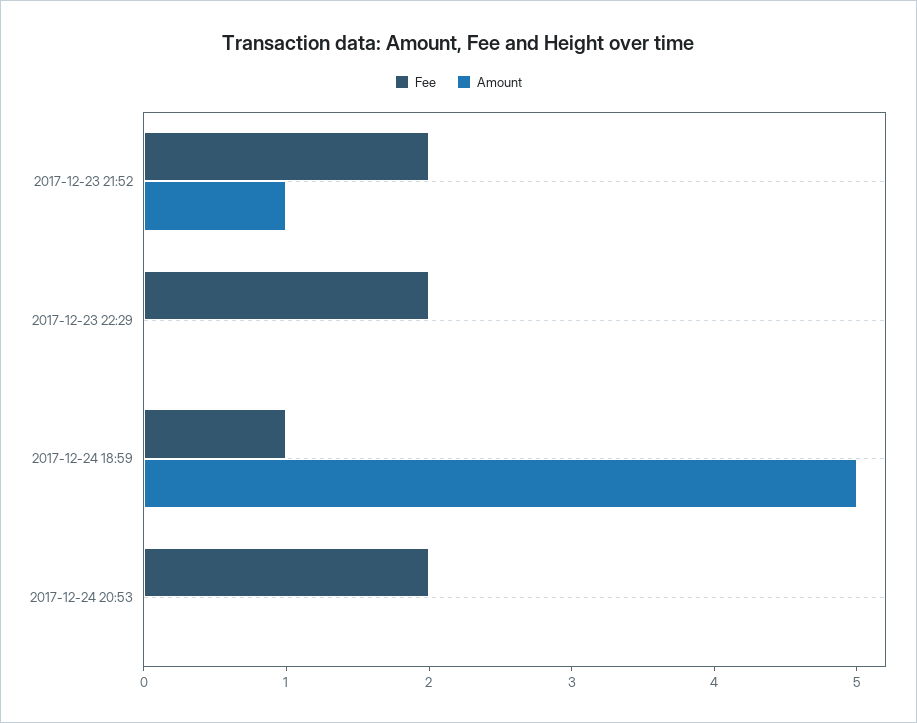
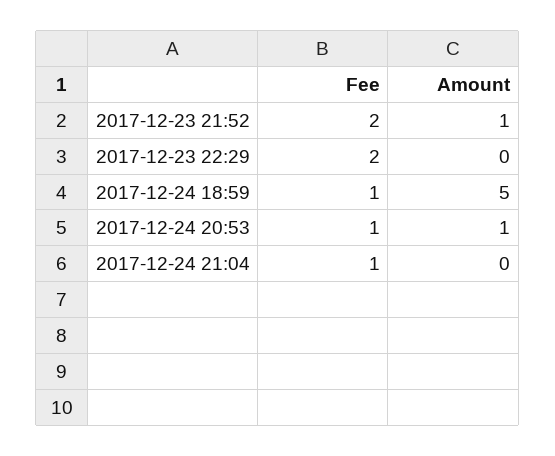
Fee, 2017-12-24 20:53: 2 -> 1
Amount, 2017-12-24 20:53: 0 -> 1
Fee, 2017-12-24 21:04: none -> 1
Amount, 2017-12-24 21:04: none -> 0

